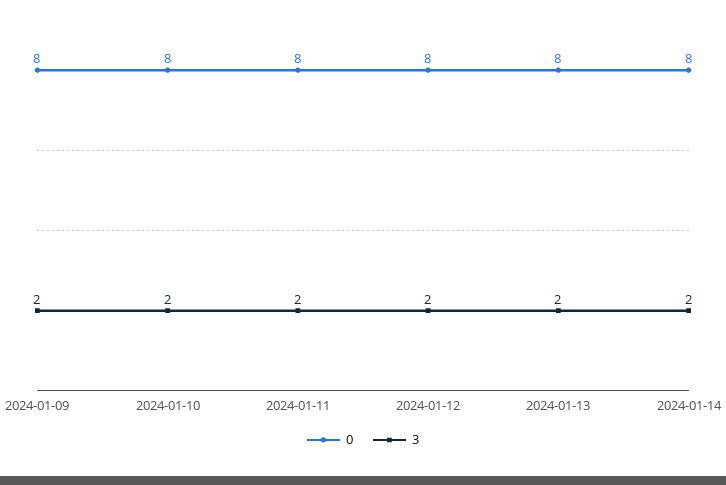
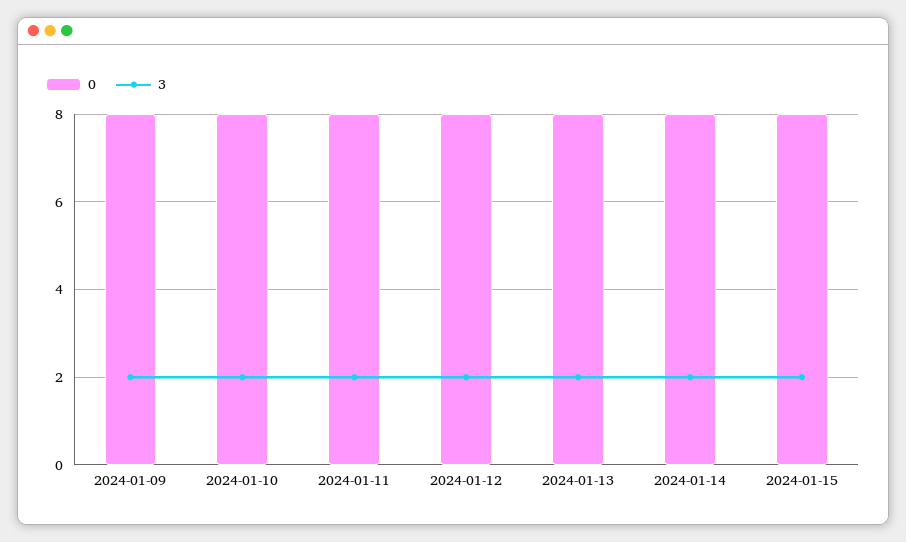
0, 2024-01-15: none -> 8
3, 2024-01-15: none -> 2

